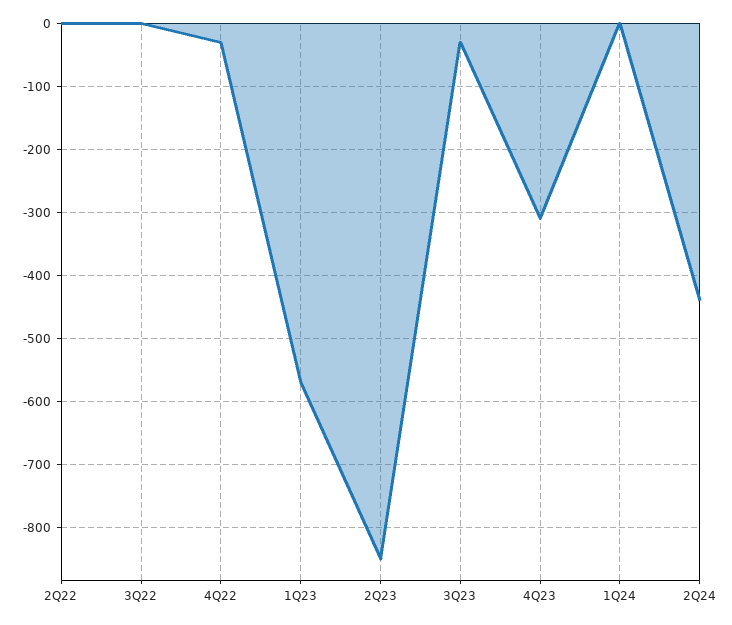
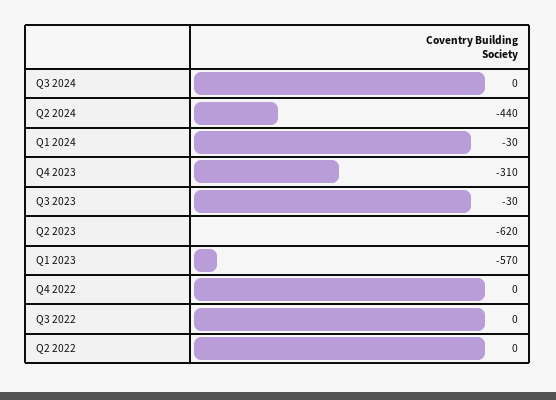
4Q22: -30 -> 0
2Q23: -850 -> -620
1Q24: 0 -> -30
Q3 2024: none -> 0

